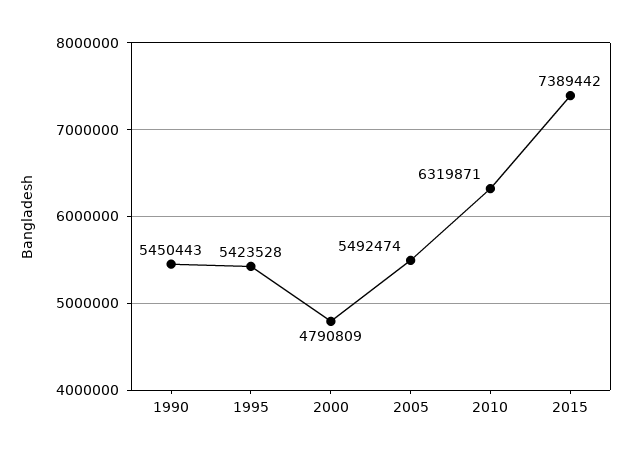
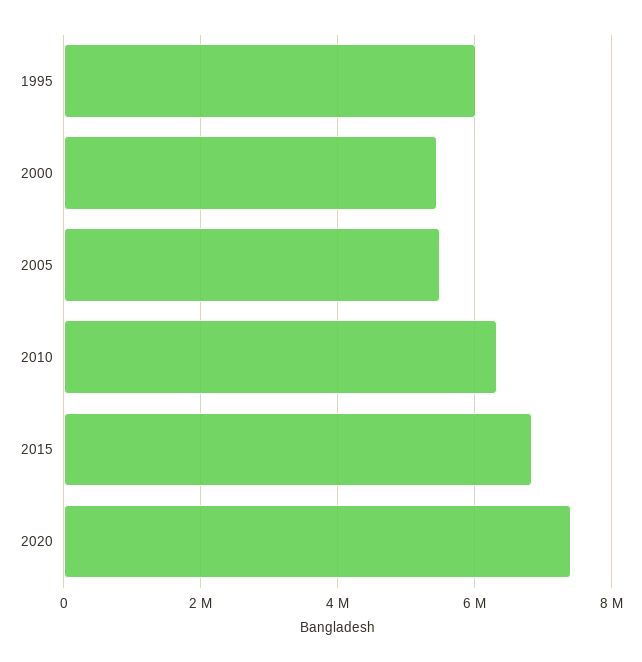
1990: 5450443 -> none
1995: 5423528 -> 6000000
2000: 4790809 -> 5400000
2015: 7389442 -> 6800000
2020: none -> 7400000

